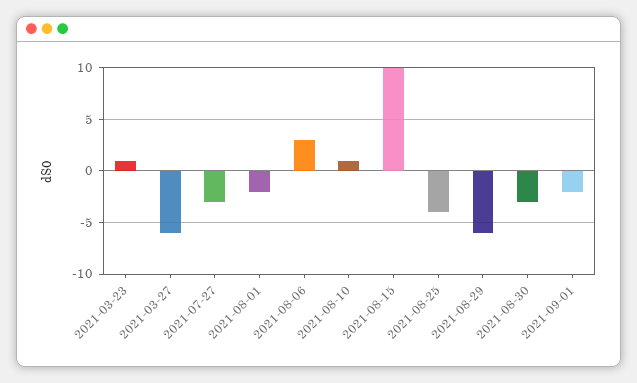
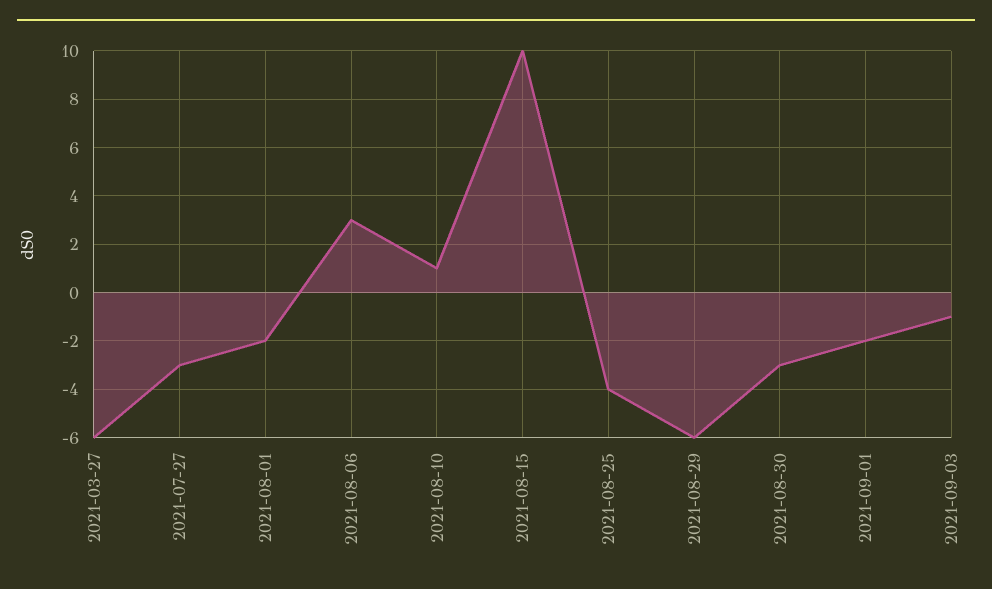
2021-03-23: 1 -> none
2021-09-03: none -> -1

